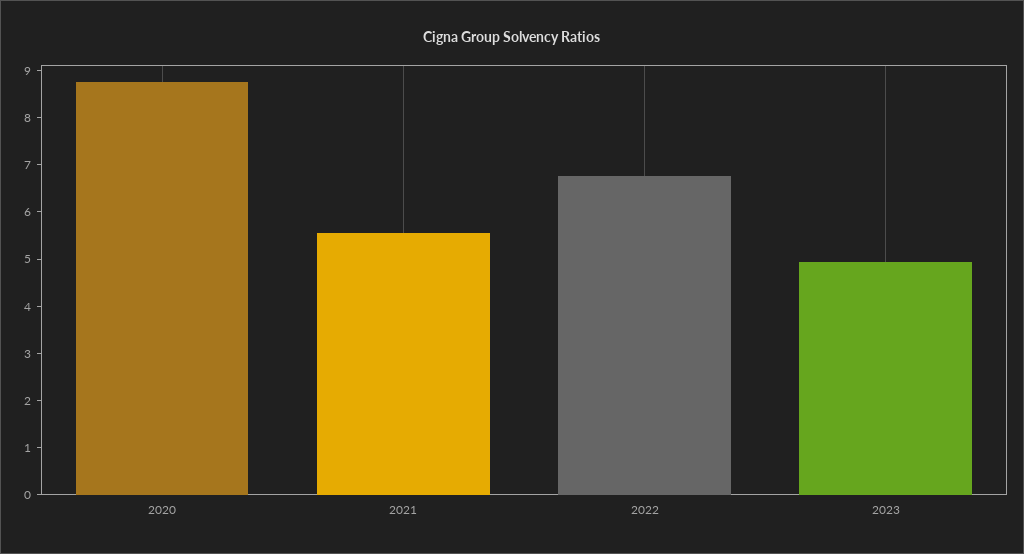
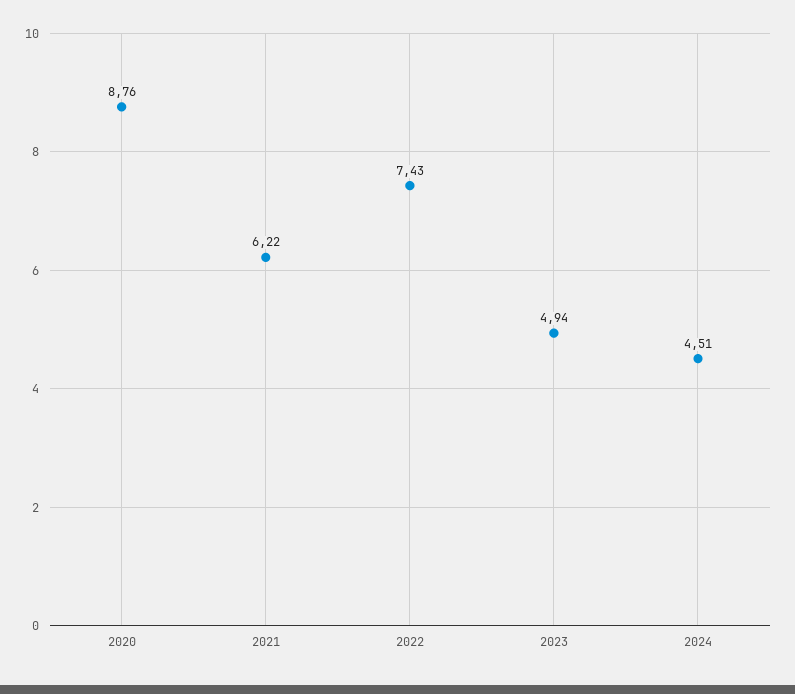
2021: 5.6 -> 6.22
2022: 6.8 -> 7.43
2024: none -> 4.51

